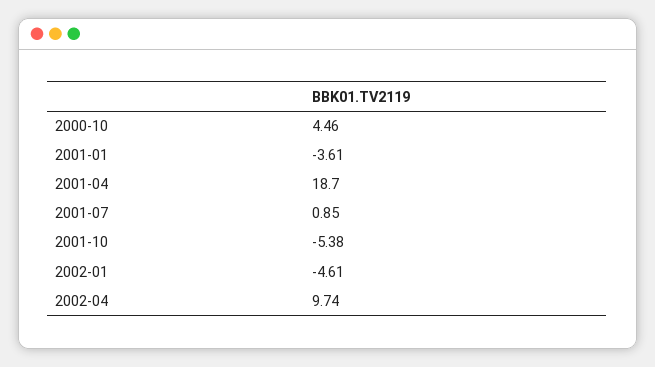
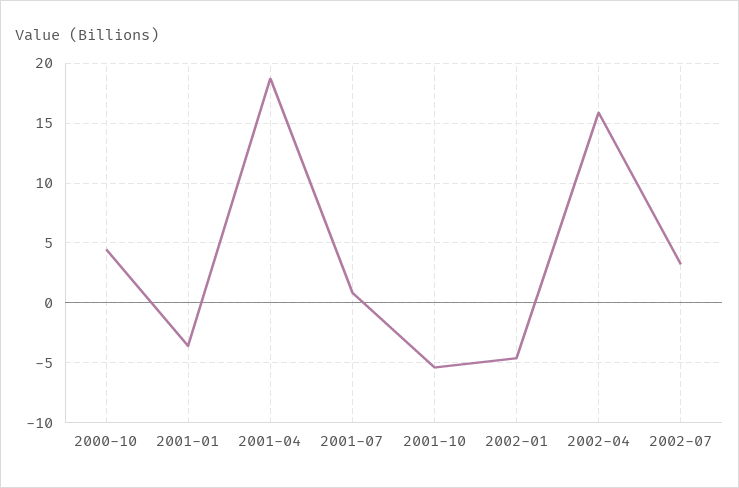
2002-04: 9.74 -> 16
2002-07: none -> 3

